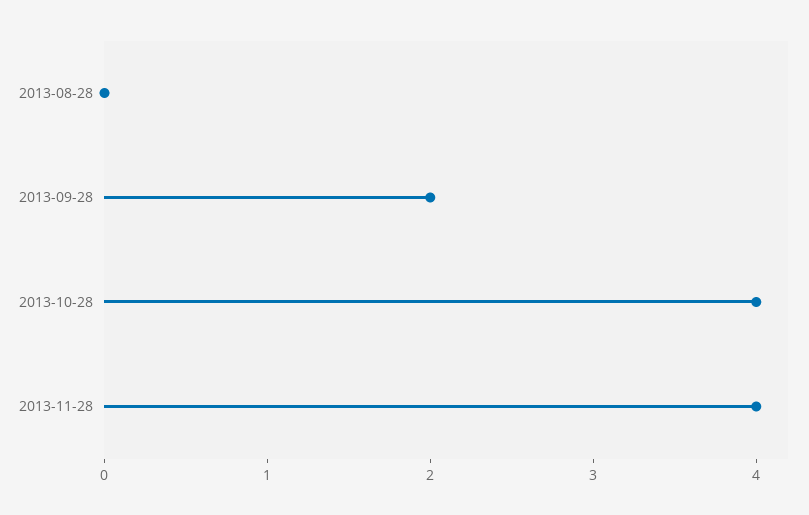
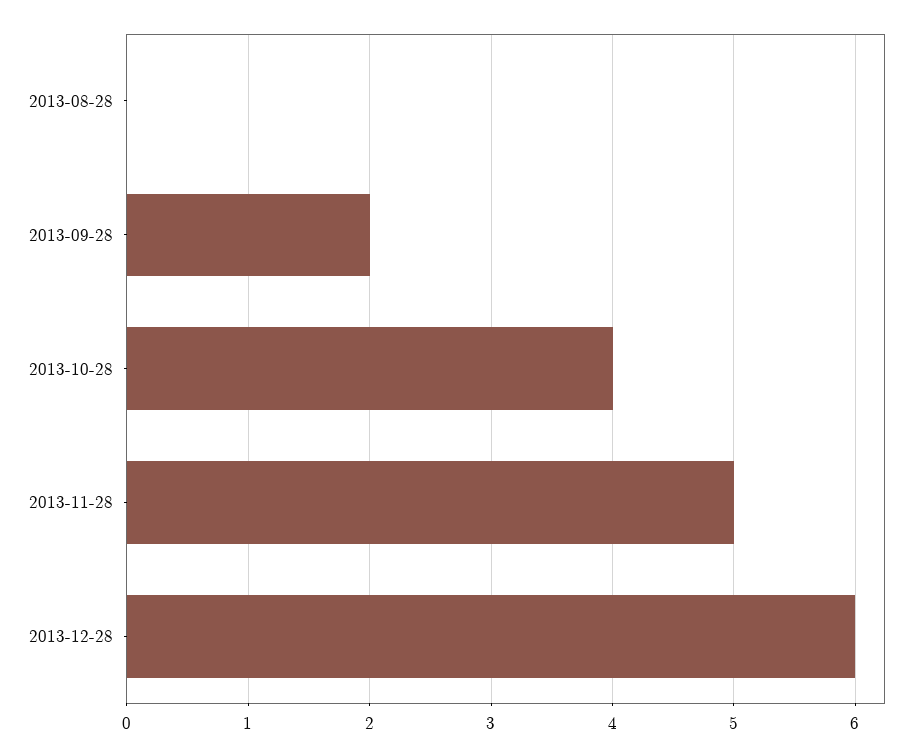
2013-11-28: 4 -> 5
2013-12-28: none -> 6

